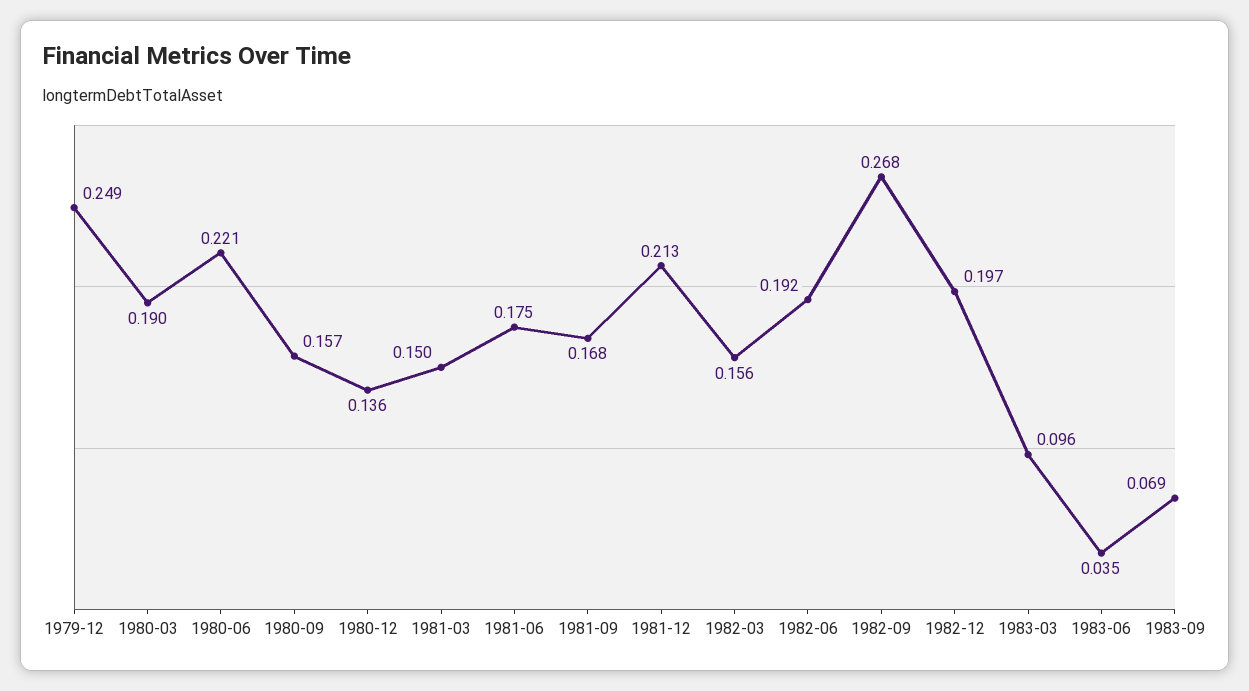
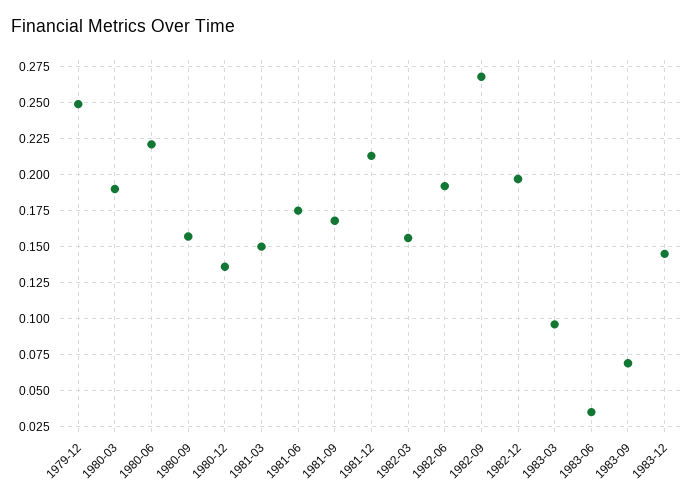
1983-12: none -> 0.145

